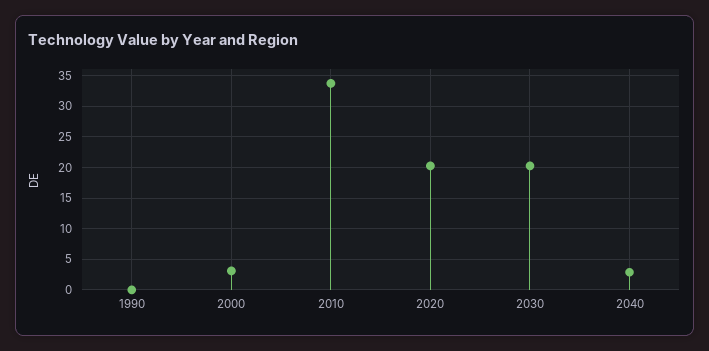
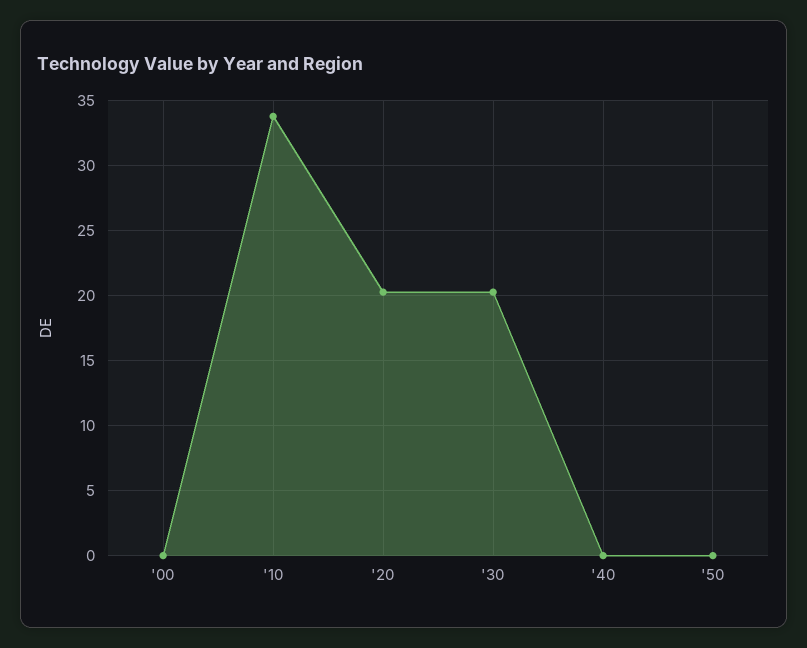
1990: 0 -> none
2000: 3 -> 0
2040: 3 -> 0
'50: none -> 0

